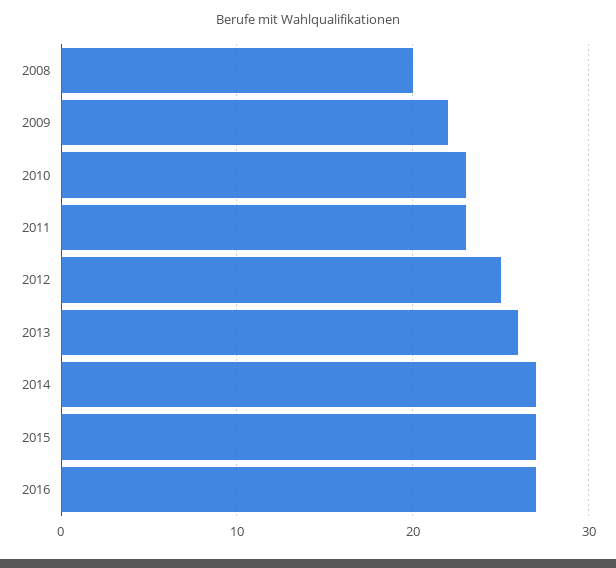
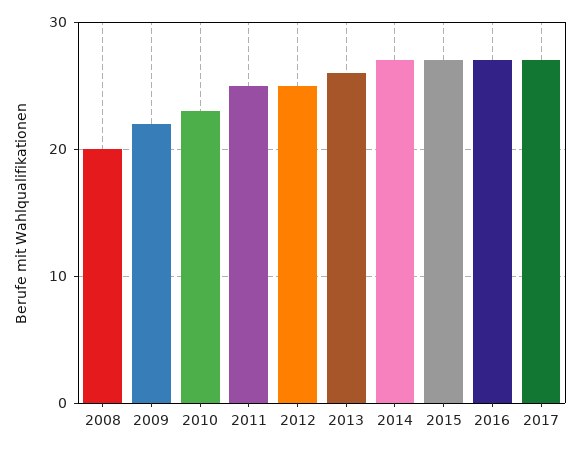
2011: 23 -> 25
2017: none -> 27

